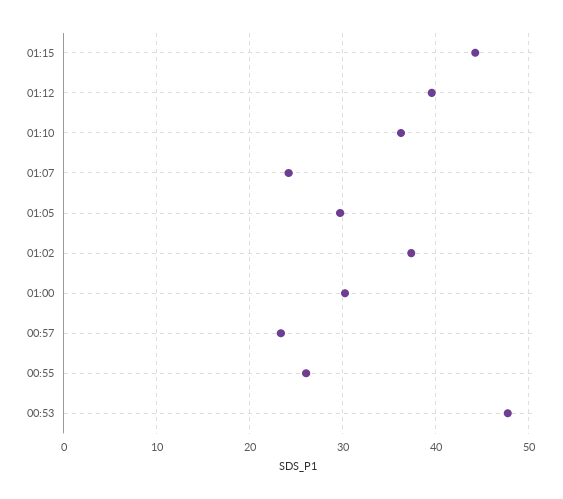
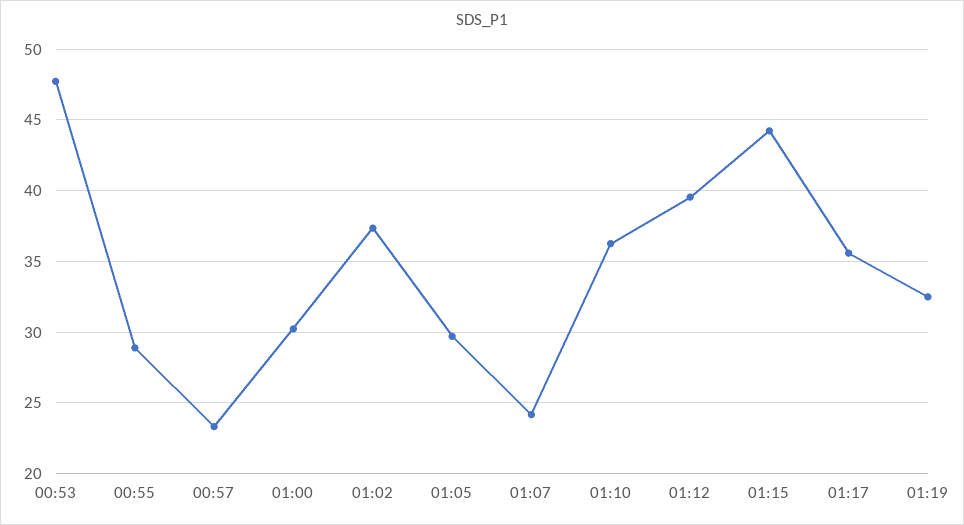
00:55: 26 -> 29
01:17: none -> 35.5
01:19: none -> 32.5

